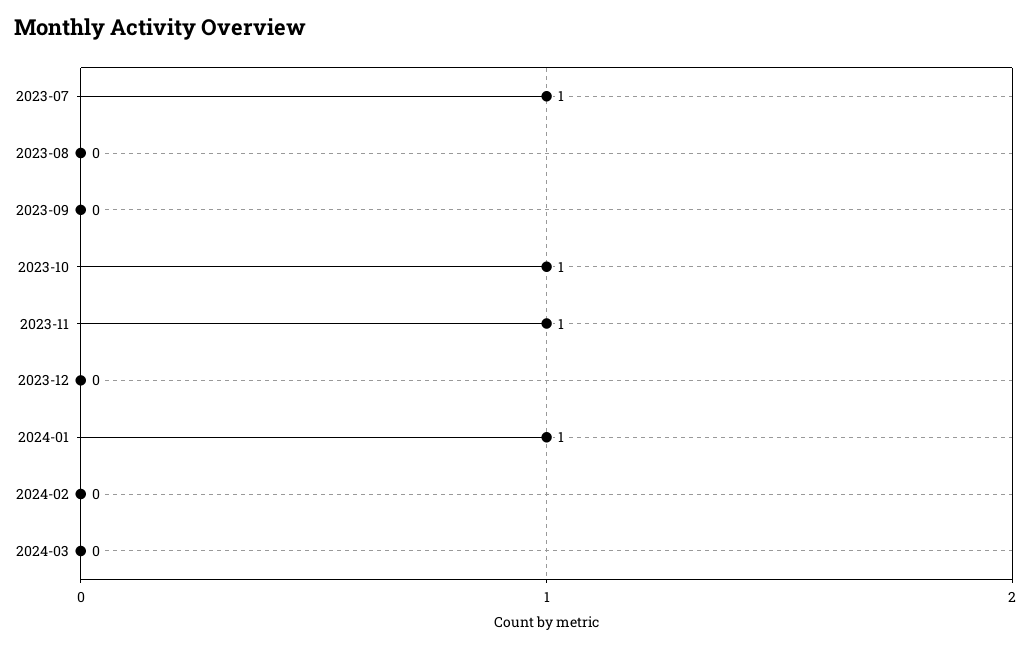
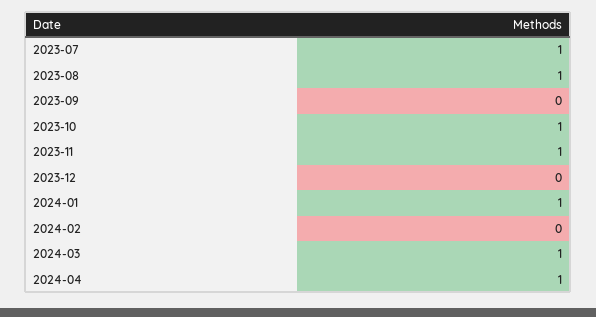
2023-08: 0 -> 1
2024-03: 0 -> 1
2024-04: none -> 1

